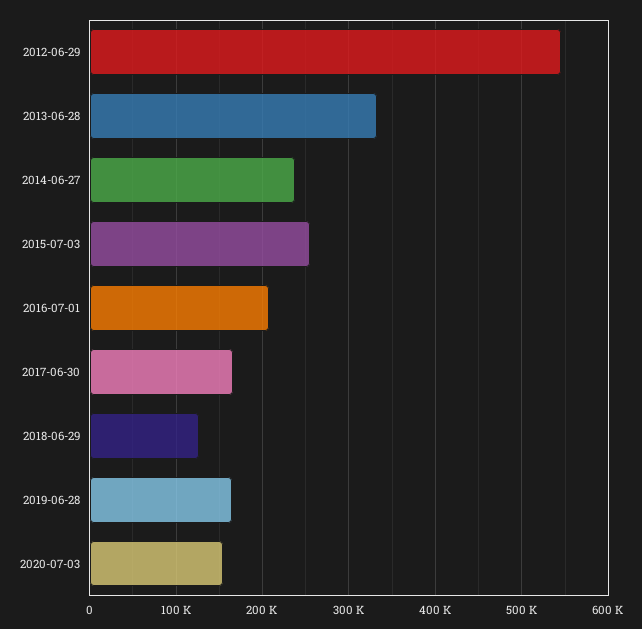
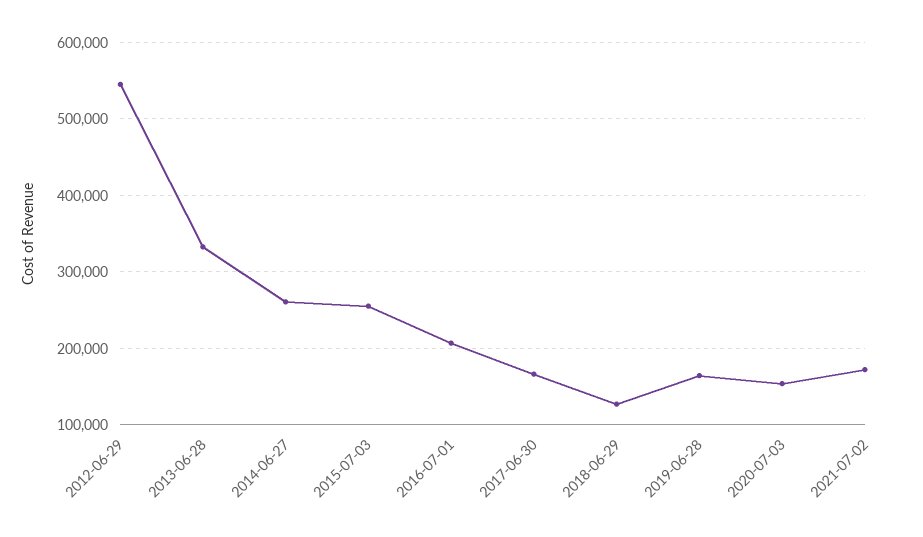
2014-06-27: 240000 -> 260000
2021-07-02: none -> 170000

